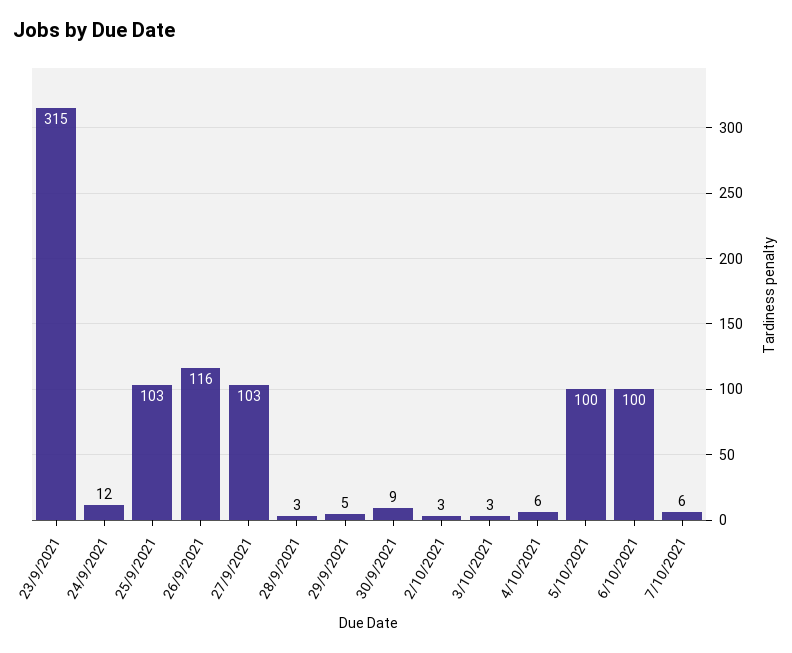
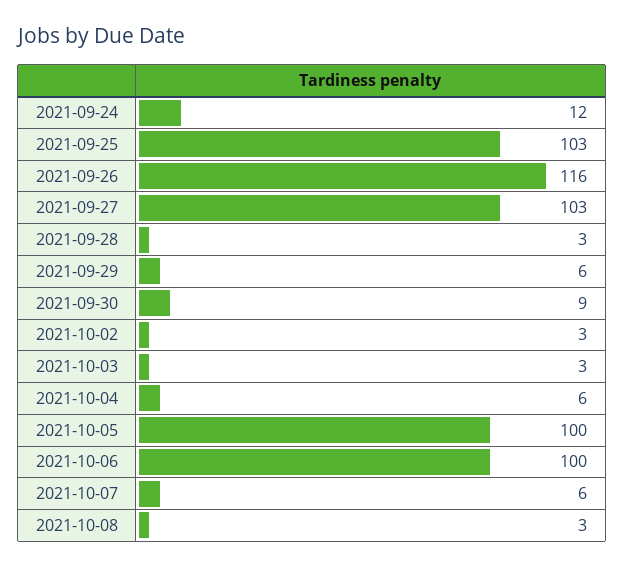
23/9/2021: 315 -> none
29/9/2021: 5 -> 6
2021-10-08: none -> 3

